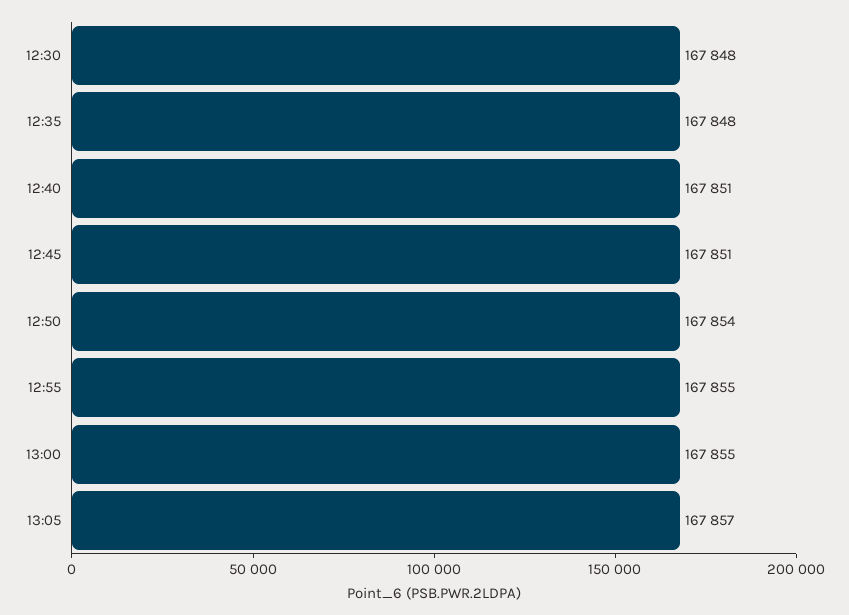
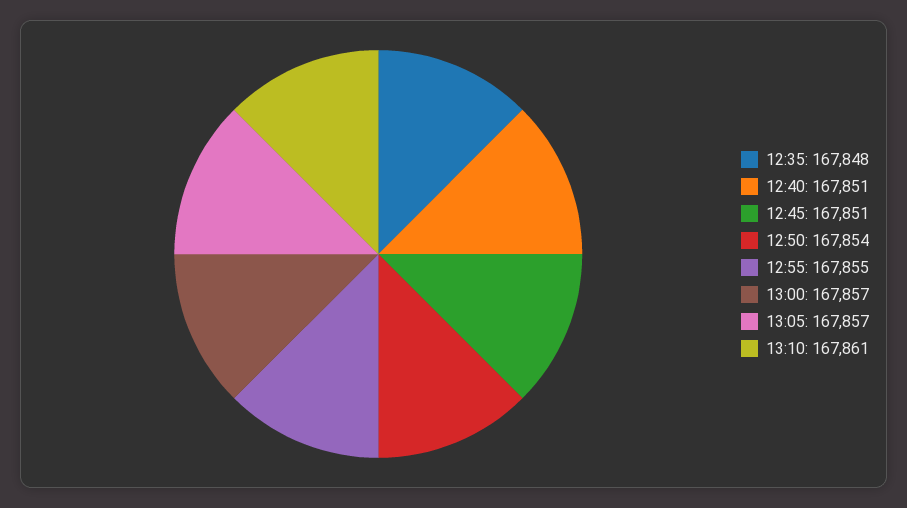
12:30: 167848 -> none
13:00: 167855 -> 167857
13:10: none -> 167861

